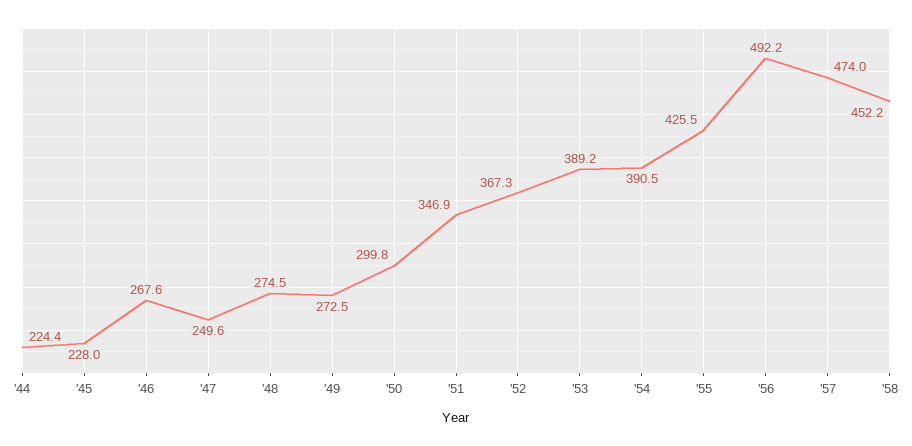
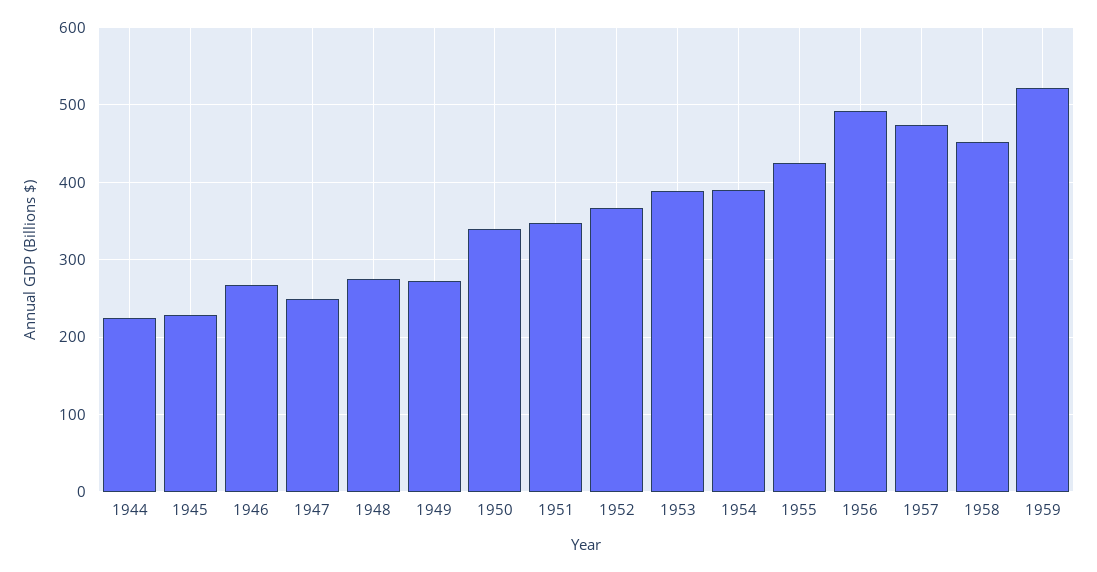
'50: 299.8 -> 340
1959: none -> 520

